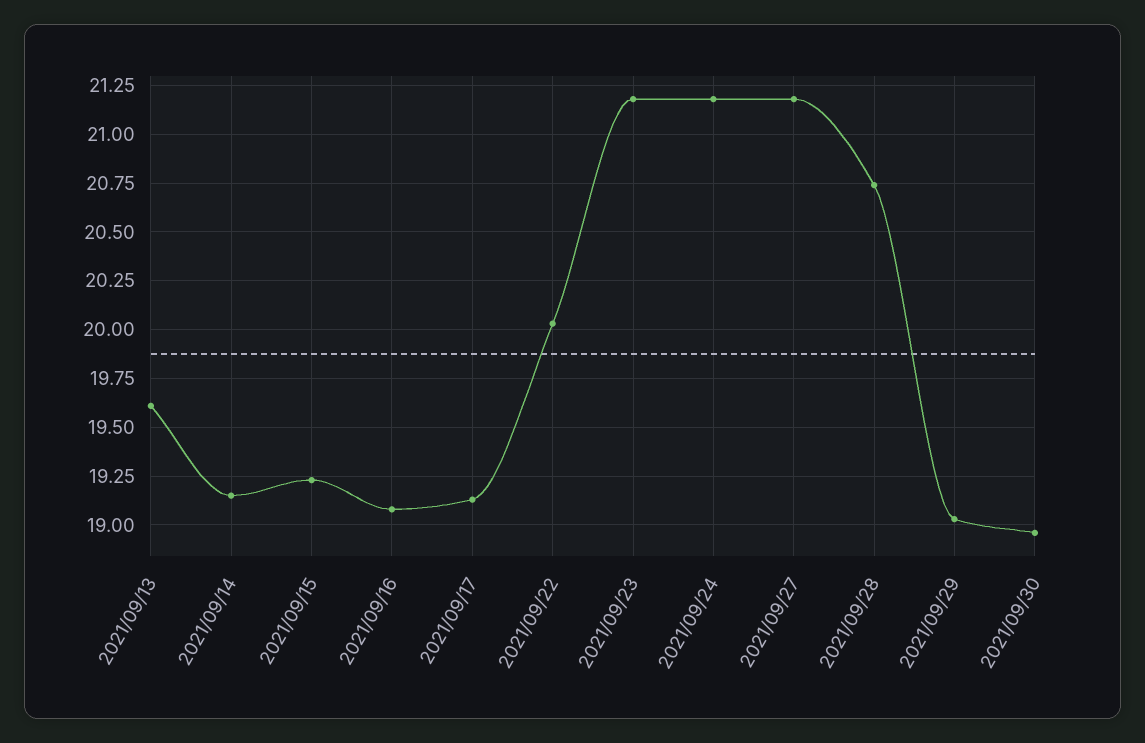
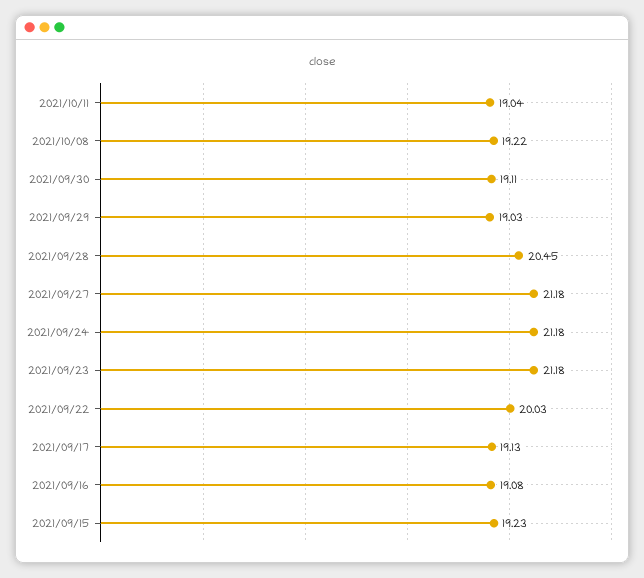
2021/09/13: 19.6 -> none
2021/09/14: 19.15 -> none
2021/09/28: 20.75 -> 20.45
2021/09/30: 18.95 -> 19.11
2021/10/11: none -> 19.04
2021/10/08: none -> 19.22

